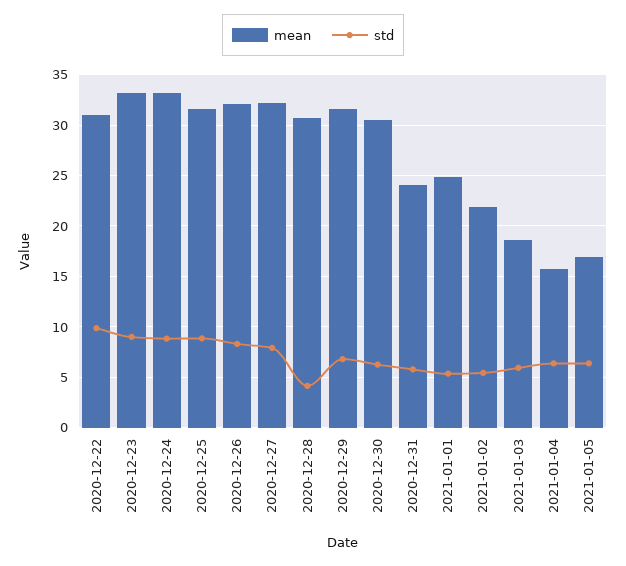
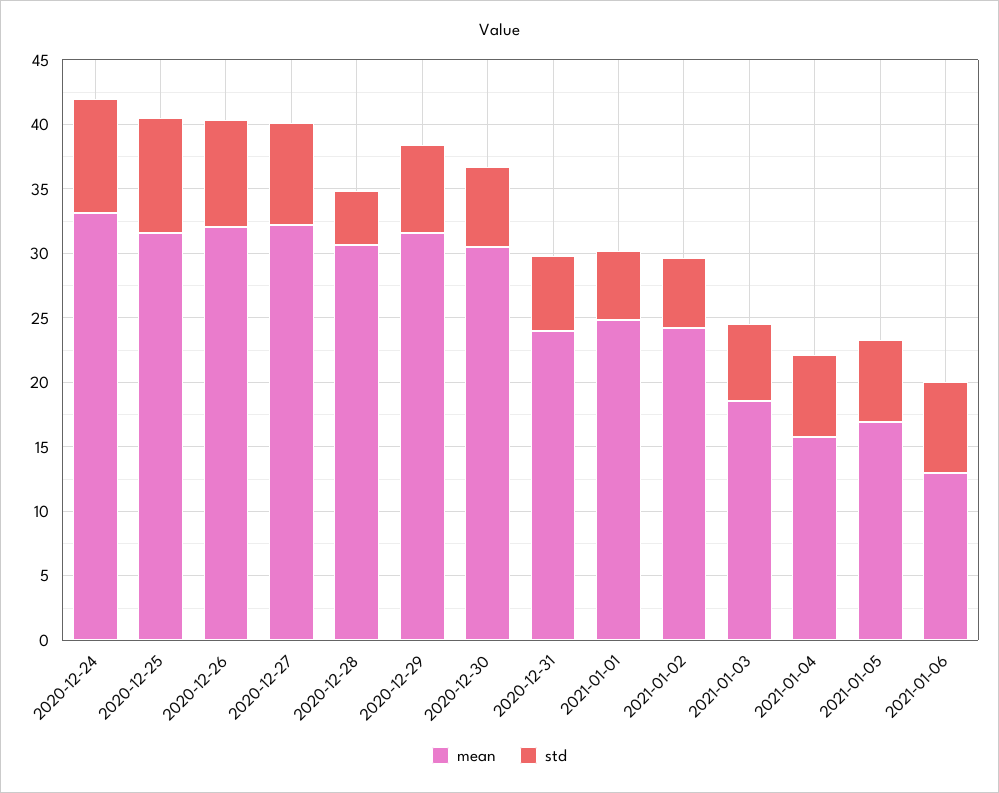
mean, 2020-12-22: 31 -> none
std, 2020-12-22: 10 -> none
mean, 2020-12-23: 33 -> none
std, 2020-12-23: 9 -> none
mean, 2021-01-02: 22 -> 24
mean, 2021-01-06: none -> 13
std, 2021-01-06: none -> 7

